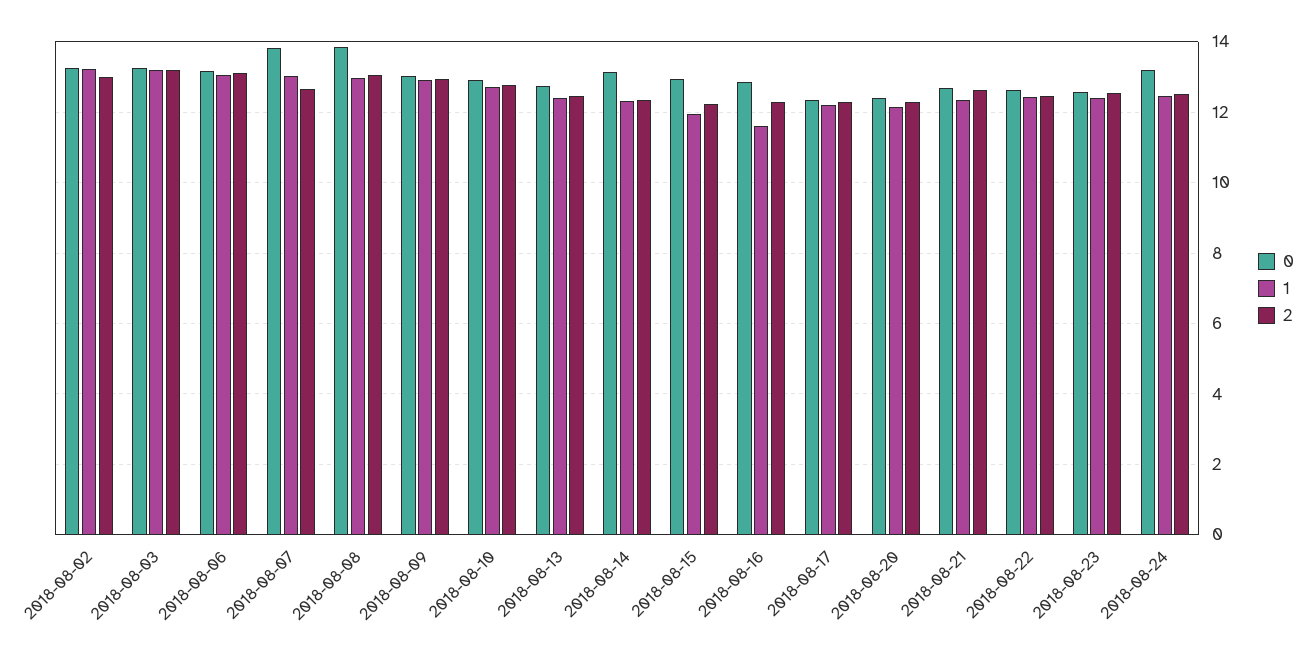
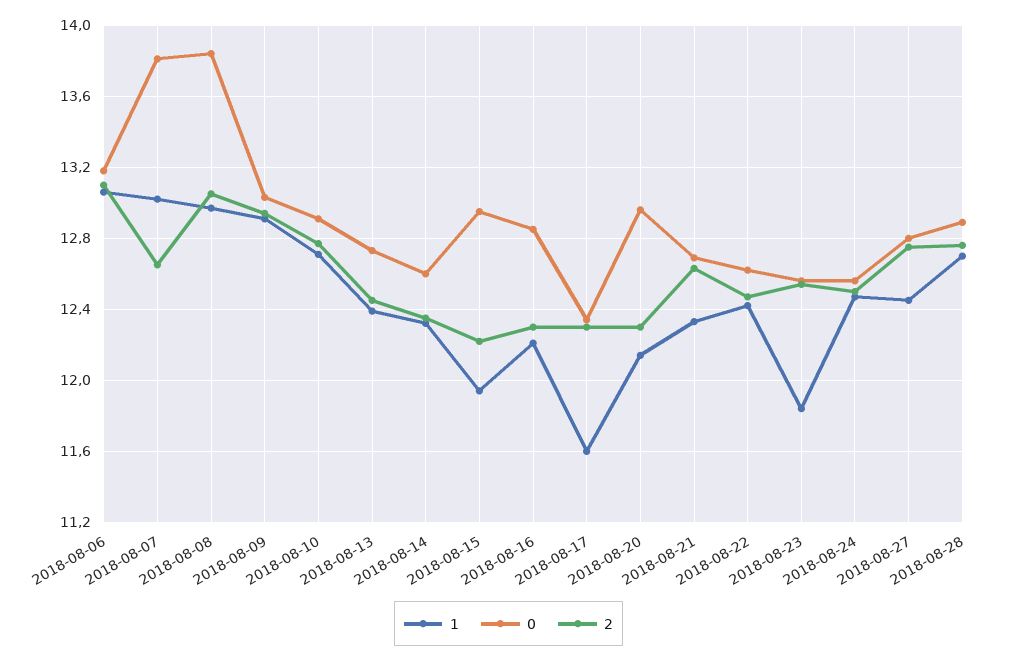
0, 2018-08-02: 13.2 -> none
1, 2018-08-02: 13.2 -> none
2, 2018-08-02: 13 -> none
0, 2018-08-03: 13.2 -> none
1, 2018-08-03: 13.2 -> none
2, 2018-08-03: 13.2 -> none
0, 2018-08-14: 13.2 -> 12.6
1, 2018-08-16: 11.6 -> 12.2
1, 2018-08-17: 12.2 -> 11.6
0, 2018-08-20: 12.4 -> 12.95
1, 2018-08-23: 12.4 -> 11.85
0, 2018-08-24: 13.2 -> 12.55
1, 2018-08-27: none -> 12.45
0, 2018-08-27: none -> 12.8
2, 2018-08-27: none -> 12.75
1, 2018-08-28: none -> 12.7
0, 2018-08-28: none -> 12.9
2, 2018-08-28: none -> 12.75

